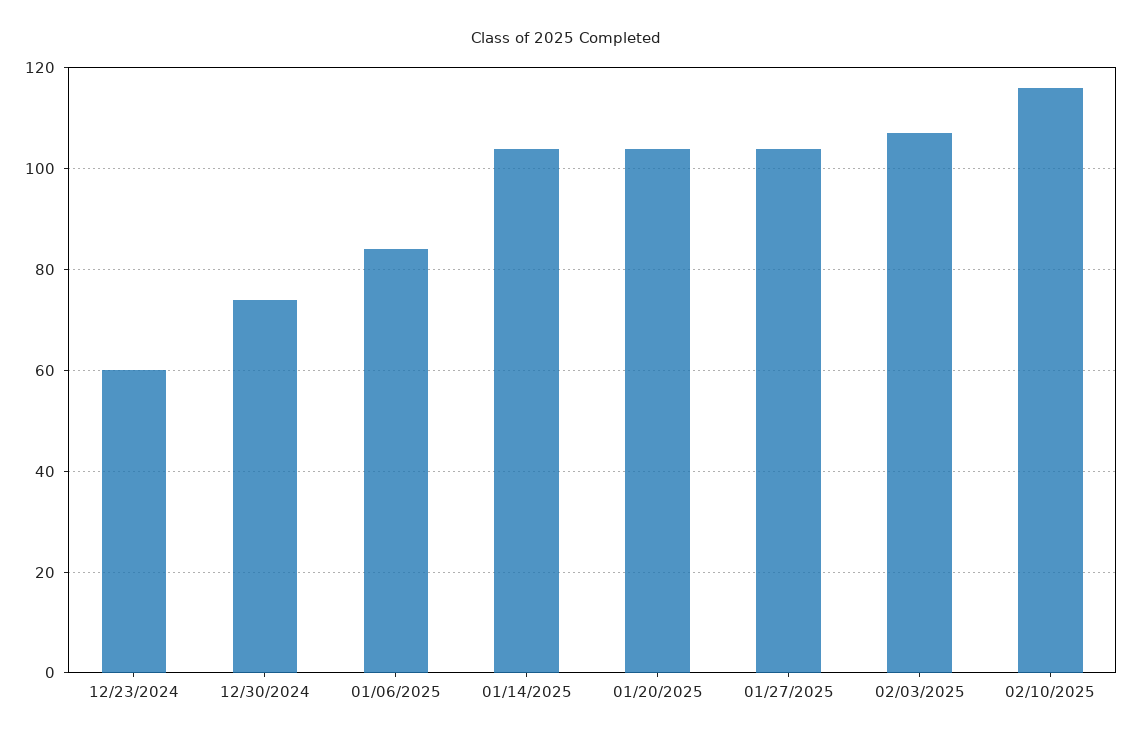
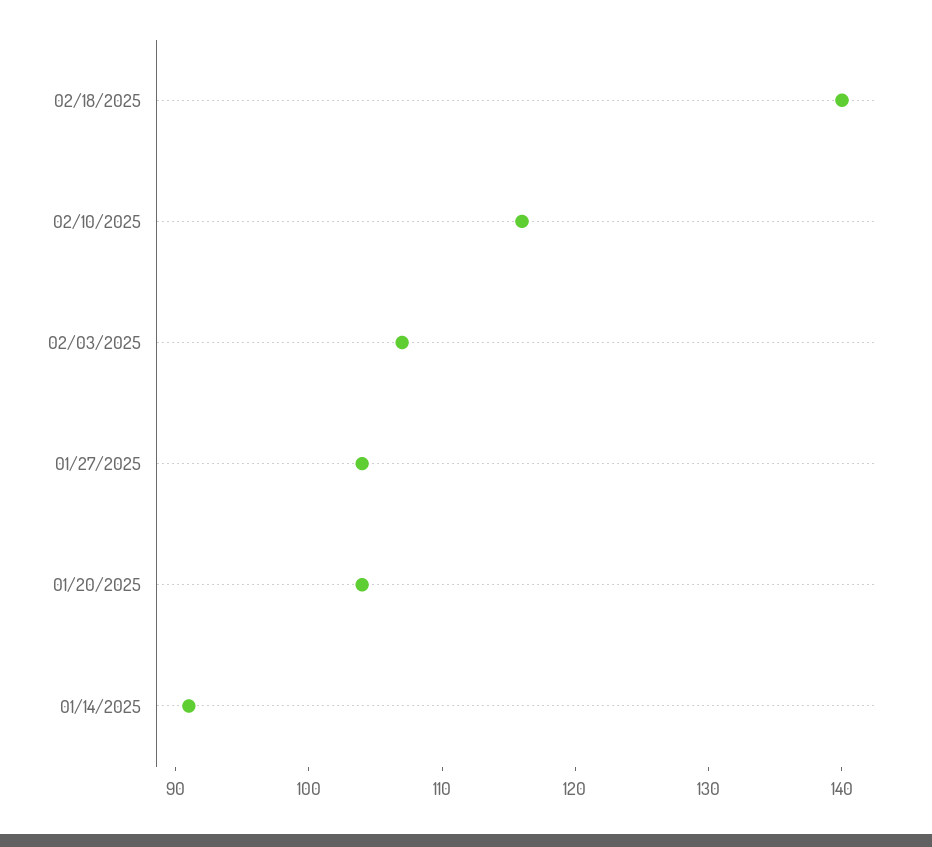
12/23/2024: 60 -> none
12/30/2024: 75 -> none
01/06/2025: 85 -> none
01/14/2025: 105 -> 91
02/18/2025: none -> 140

